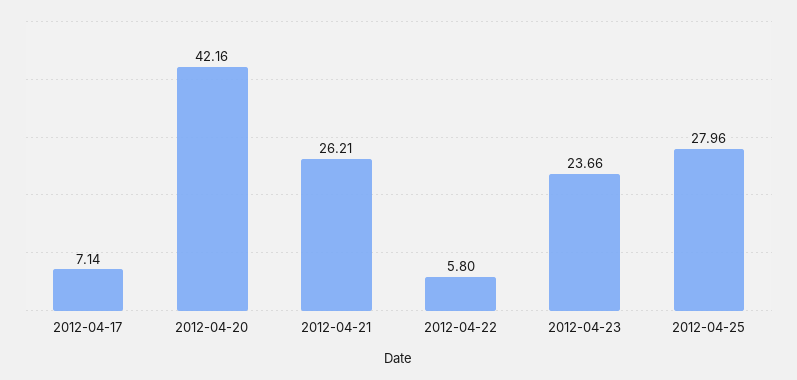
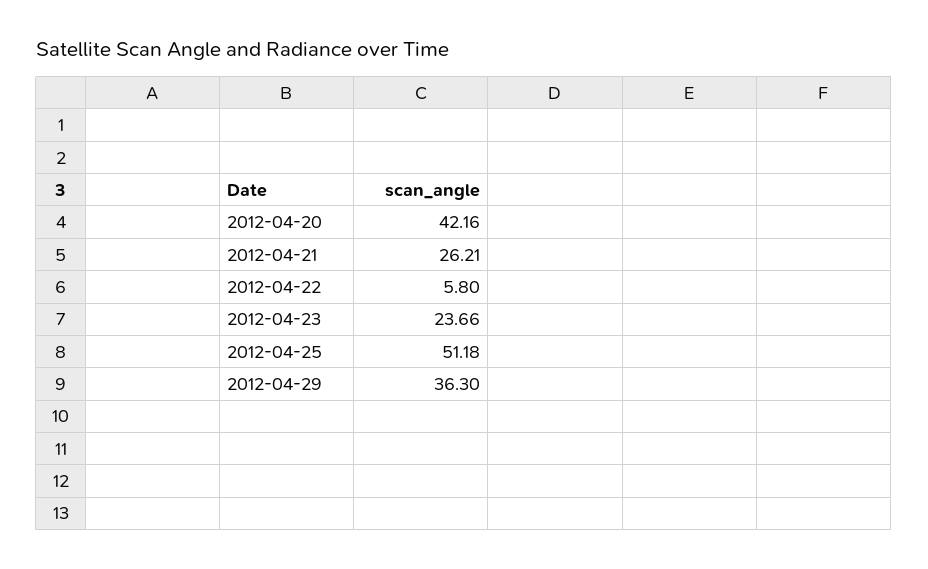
2012-04-17: 7.14 -> none
2012-04-25: 27.96 -> 51.18
2012-04-29: none -> 36.3

